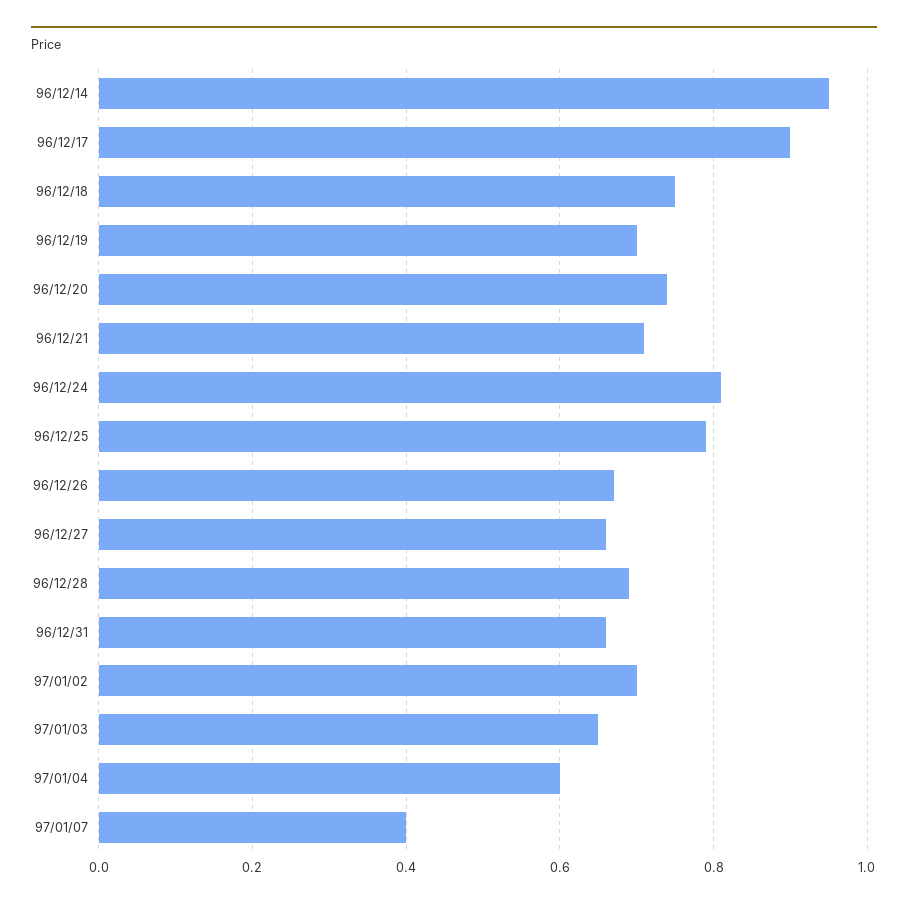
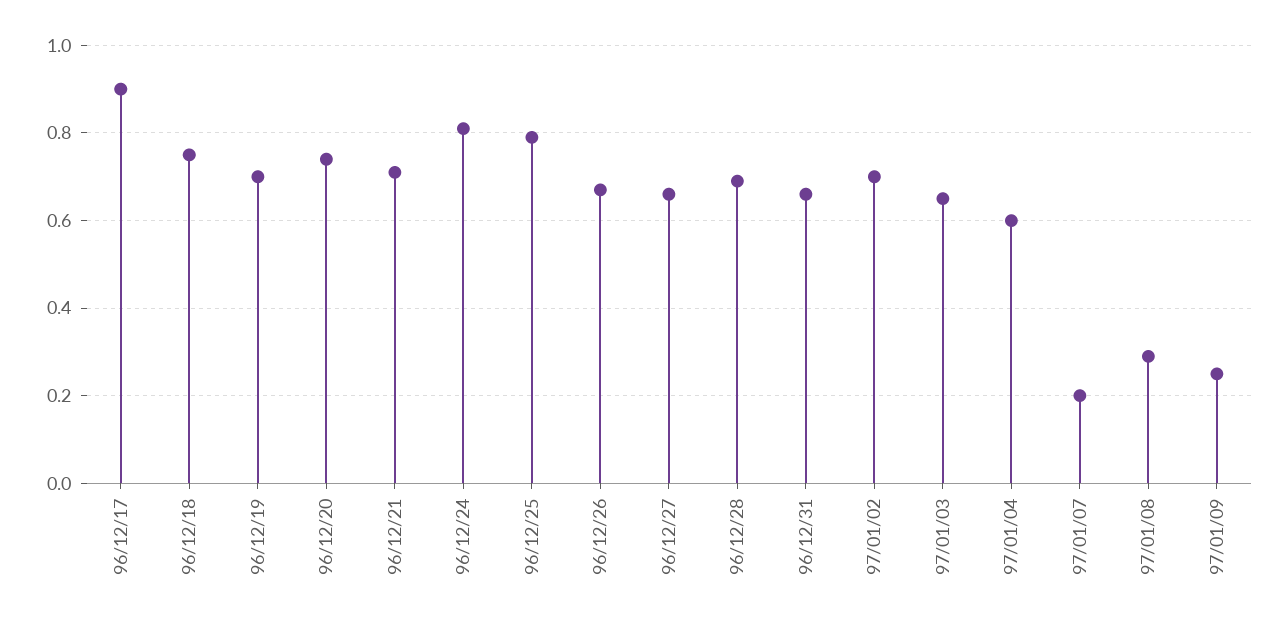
96/12/14: 0.95 -> none
97/01/07: 0.4 -> 0.2
97/01/08: none -> 0.3
97/01/09: none -> 0.25

